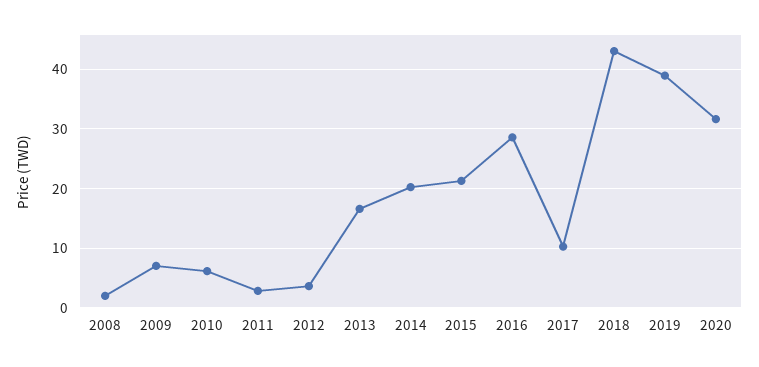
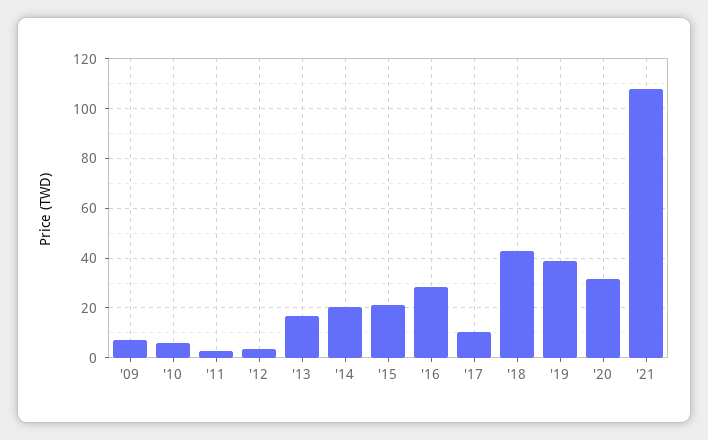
2008: 2 -> none
'21: none -> 107.5

